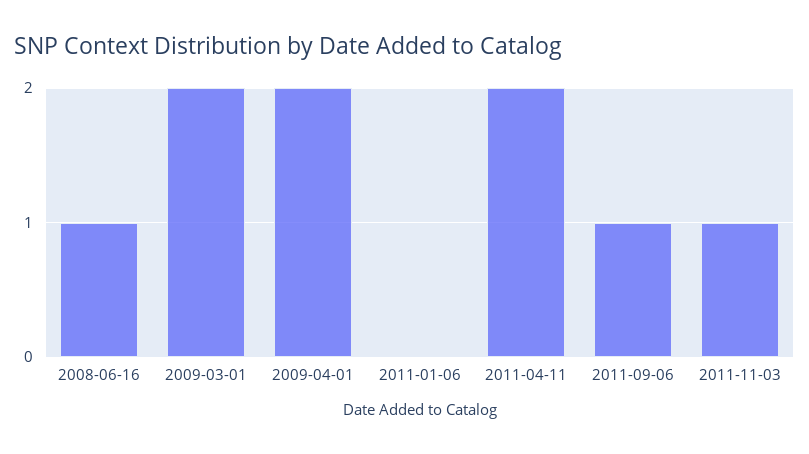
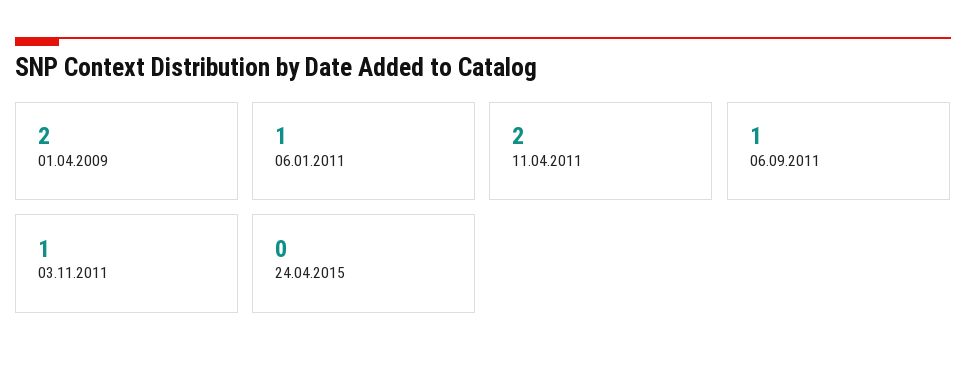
2008-06-16: 1 -> none
2009-03-01: 2 -> none
2011-01-06: 0 -> 1
24.04.2015: none -> 0

